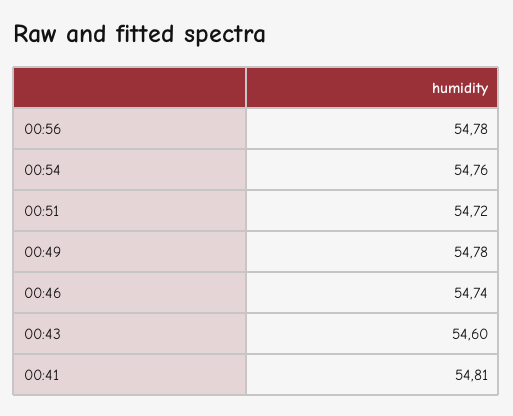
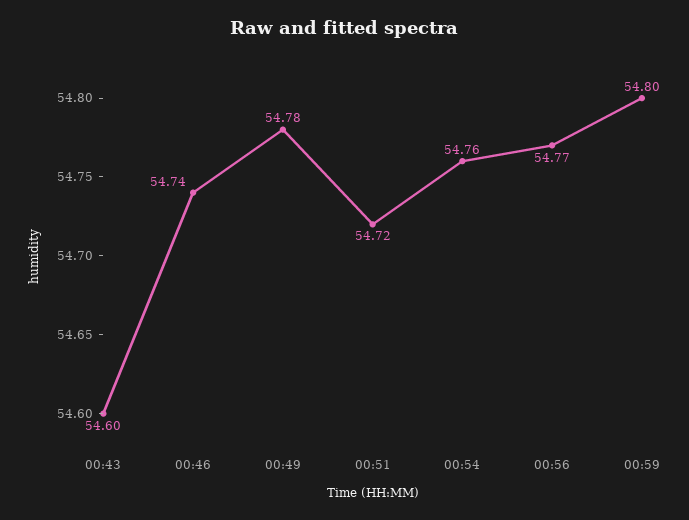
00:56: 54.78 -> 54.77
00:41: 54.81 -> none
00:59: none -> 54.8

